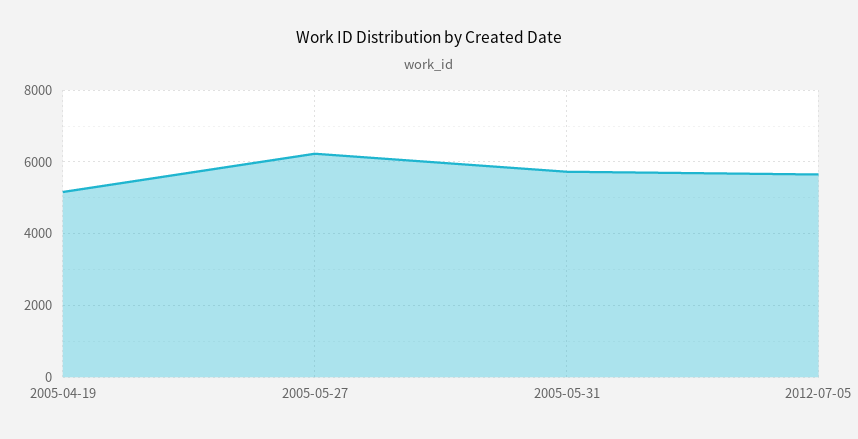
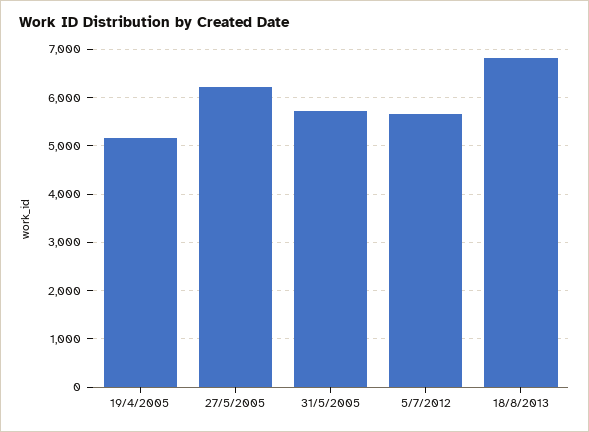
18/8/2013: none -> 6800

